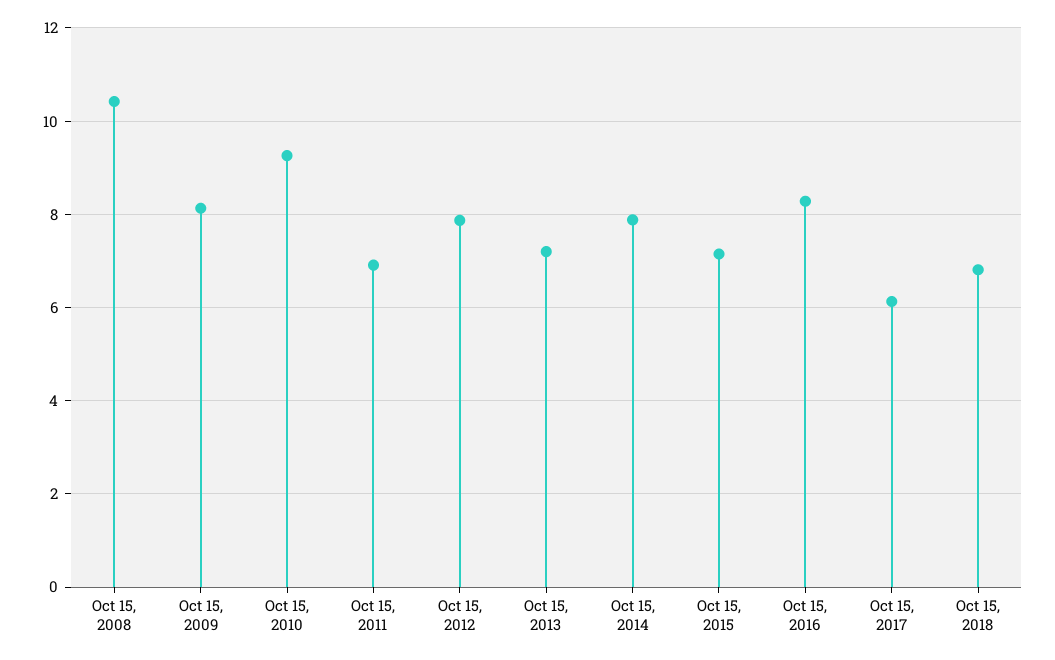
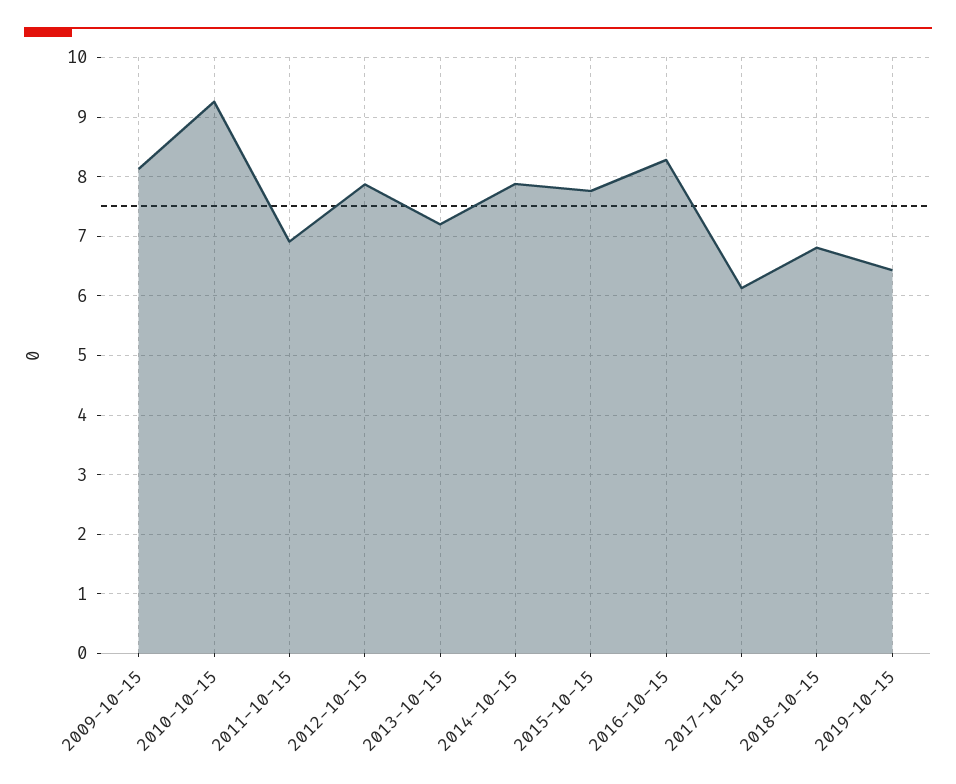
Oct 15, 2008: 10.4 -> none
Oct 15, 2015: 7.2 -> 7.8
2019-10-15: none -> 6.4

